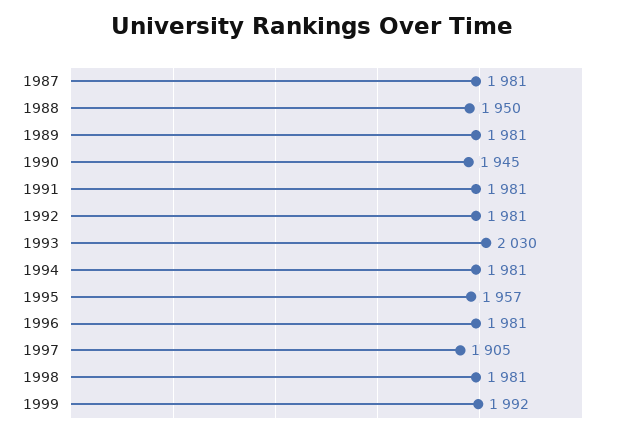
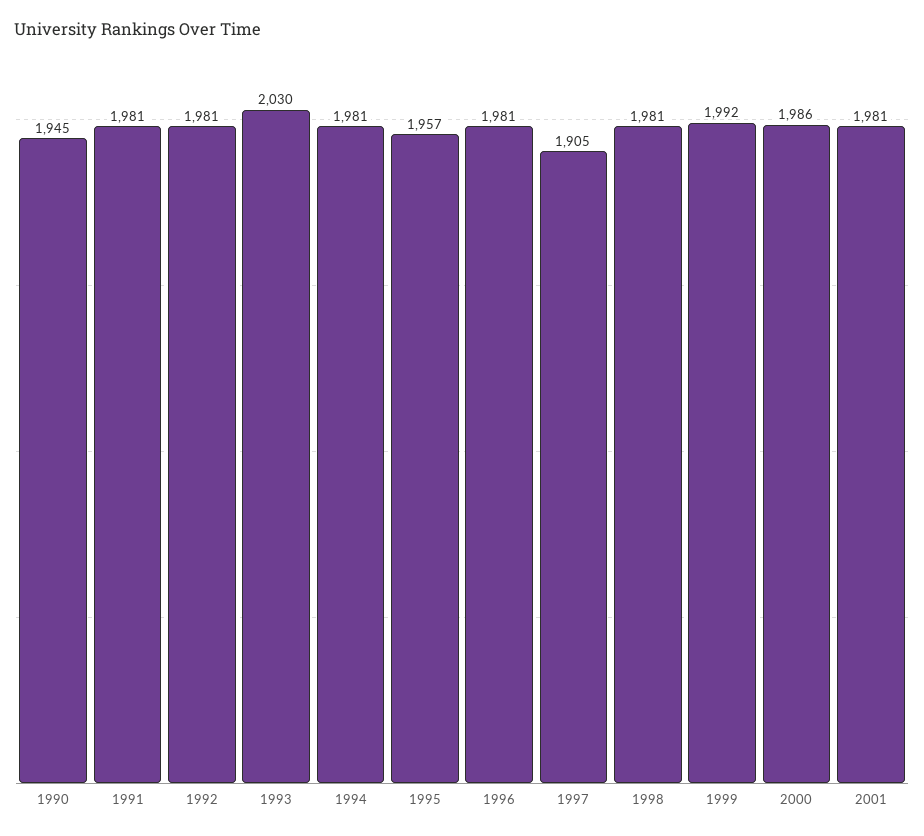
1987: 1981 -> none
1988: 1950 -> none
1989: 1981 -> none
2000: none -> 1986
2001: none -> 1981

